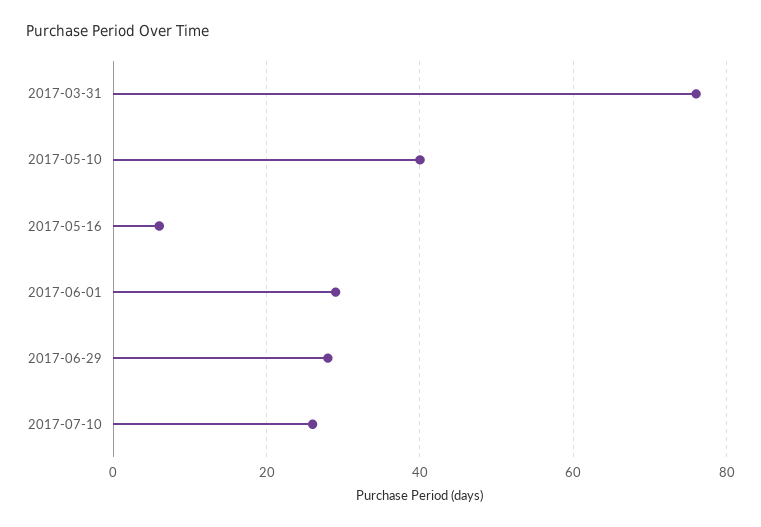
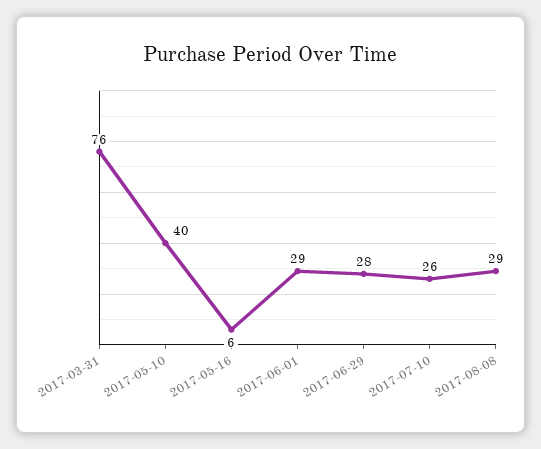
2017-08-08: none -> 29

